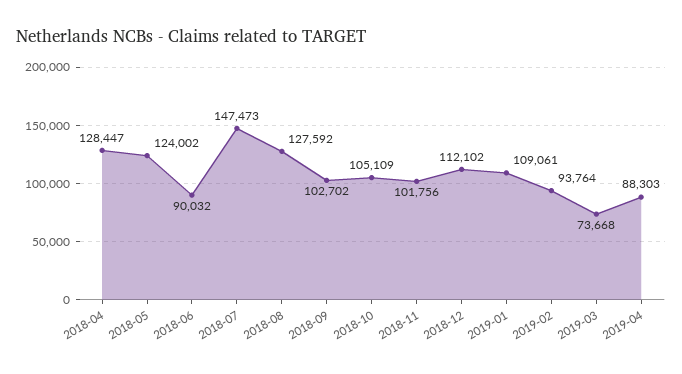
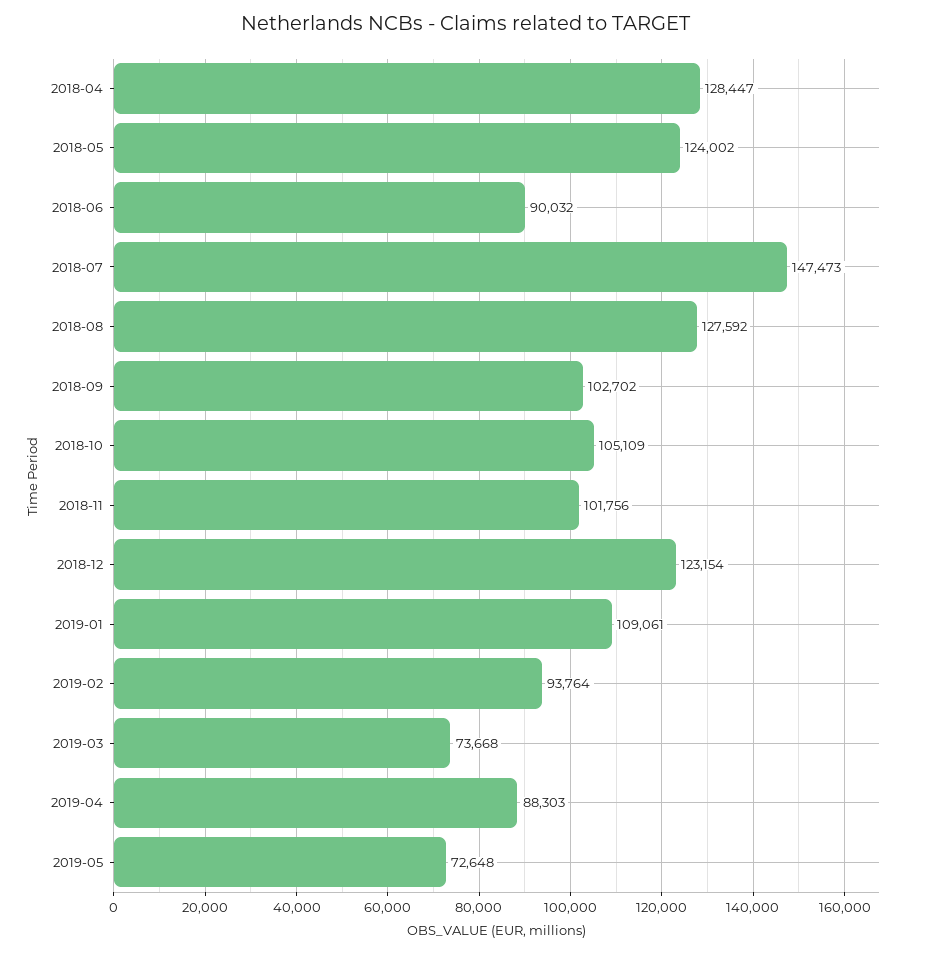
2018-12: 112102 -> 123154
2019-05: none -> 72648

